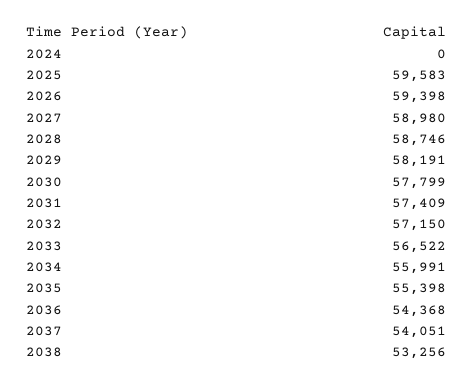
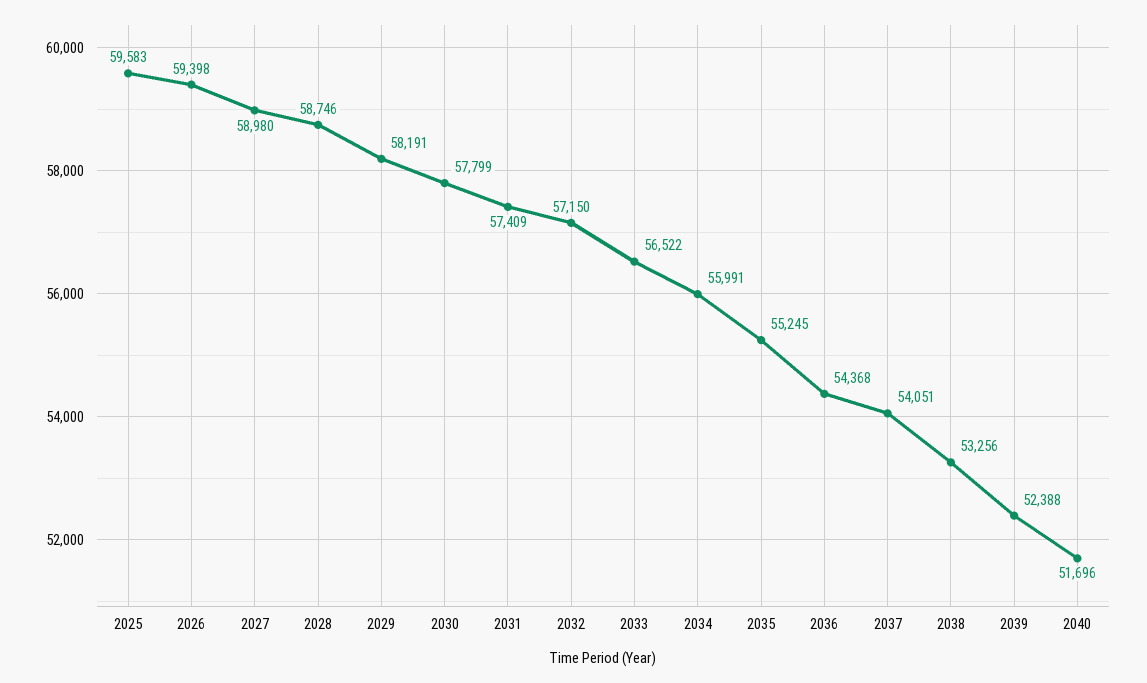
2024: 0 -> none
2035: 55398 -> 55245
2039: none -> 52388
2040: none -> 51696

